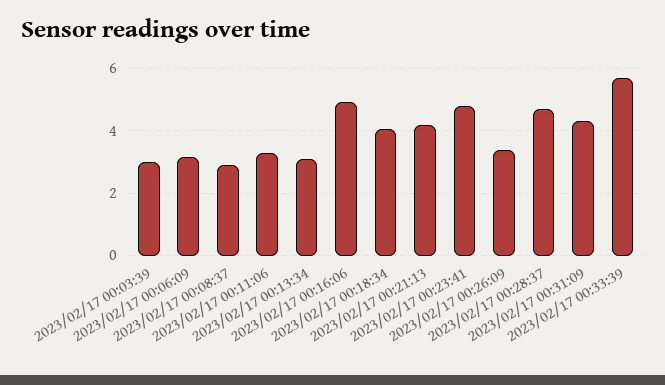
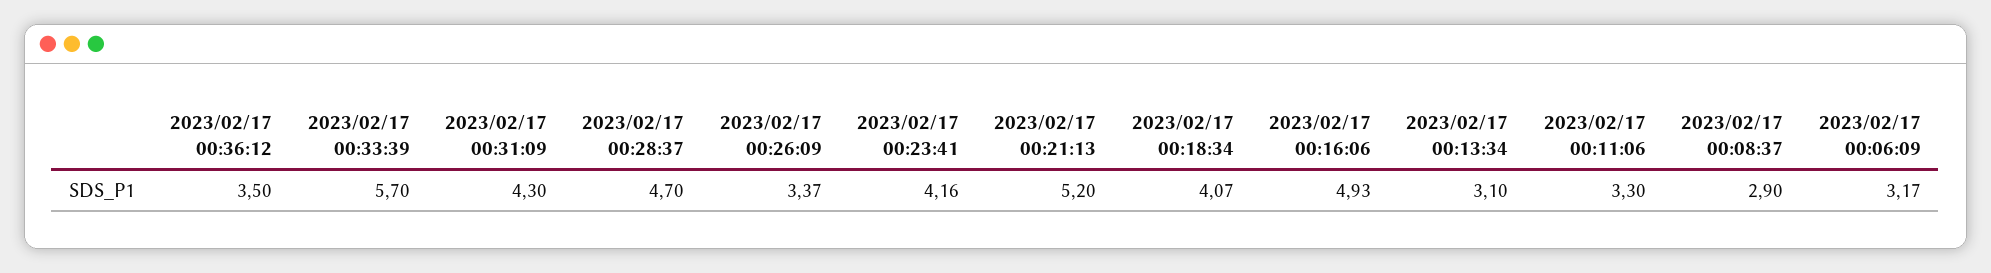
2023/02/17 00:03:39: 3 -> none
2023/02/17 00:21:13: 4.2 -> 5.2
2023/02/17 00:23:41: 4.8 -> 4.16
2023/02/17 00:36:12: none -> 3.5

